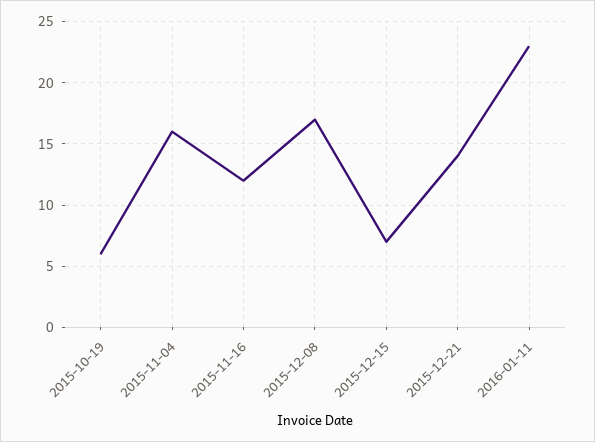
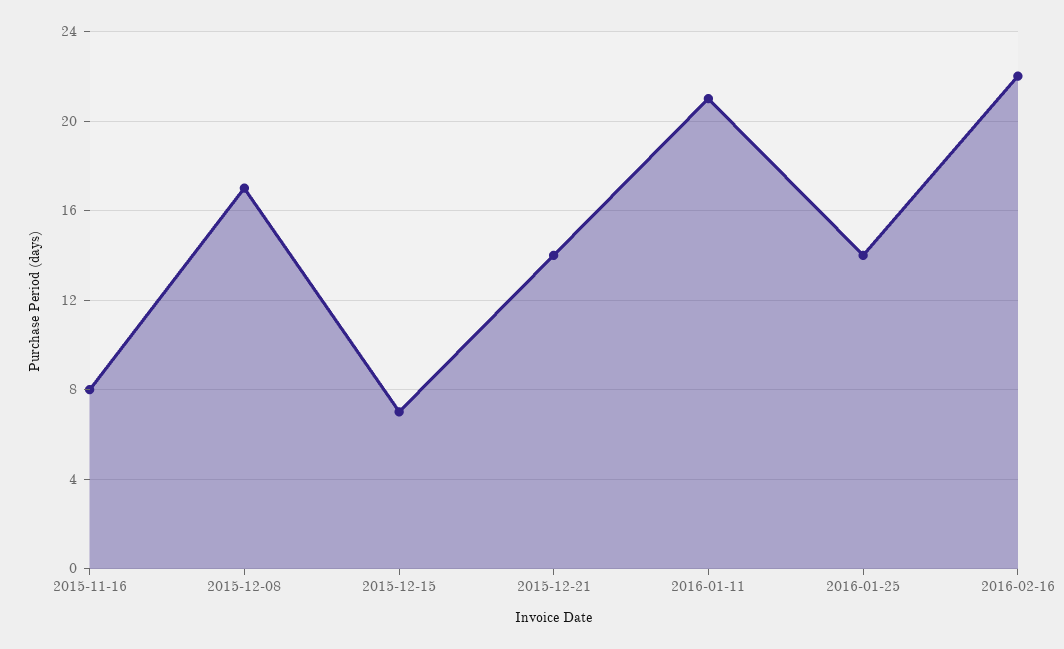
2015-10-19: 6 -> none
2015-11-04: 16 -> none
2015-11-16: 12 -> 8
2016-01-11: 23 -> 21
2016-01-25: none -> 14
2016-02-16: none -> 22

